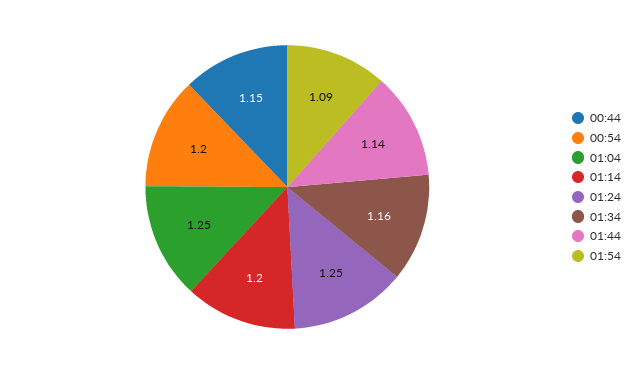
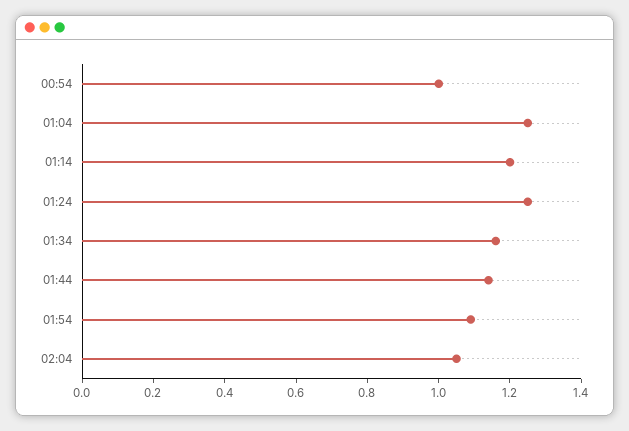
00:44: 1.15 -> none
00:54: 1.2 -> 1
02:04: none -> 1.05

